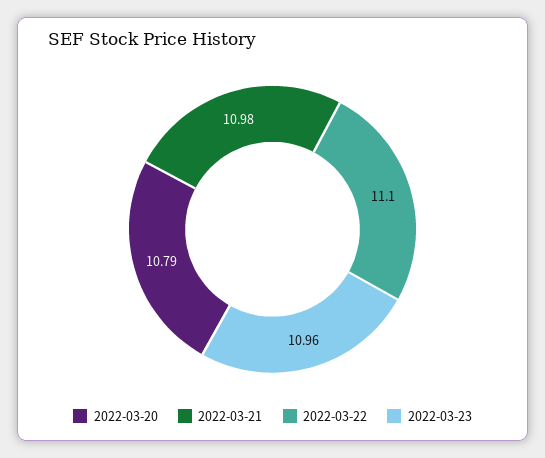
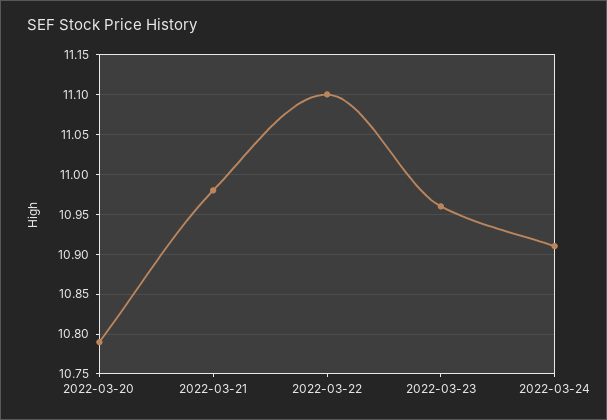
2022-03-24: none -> 10.91

